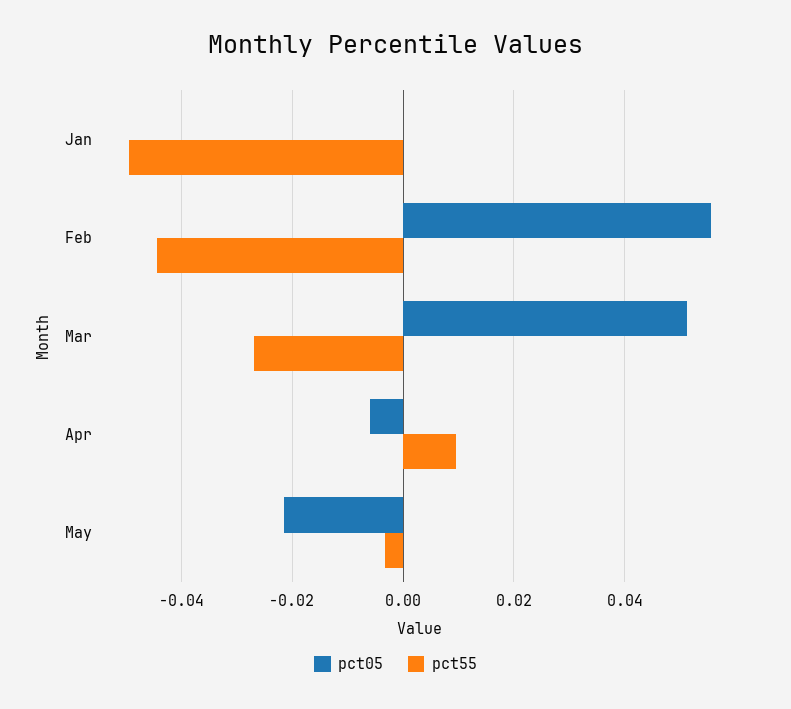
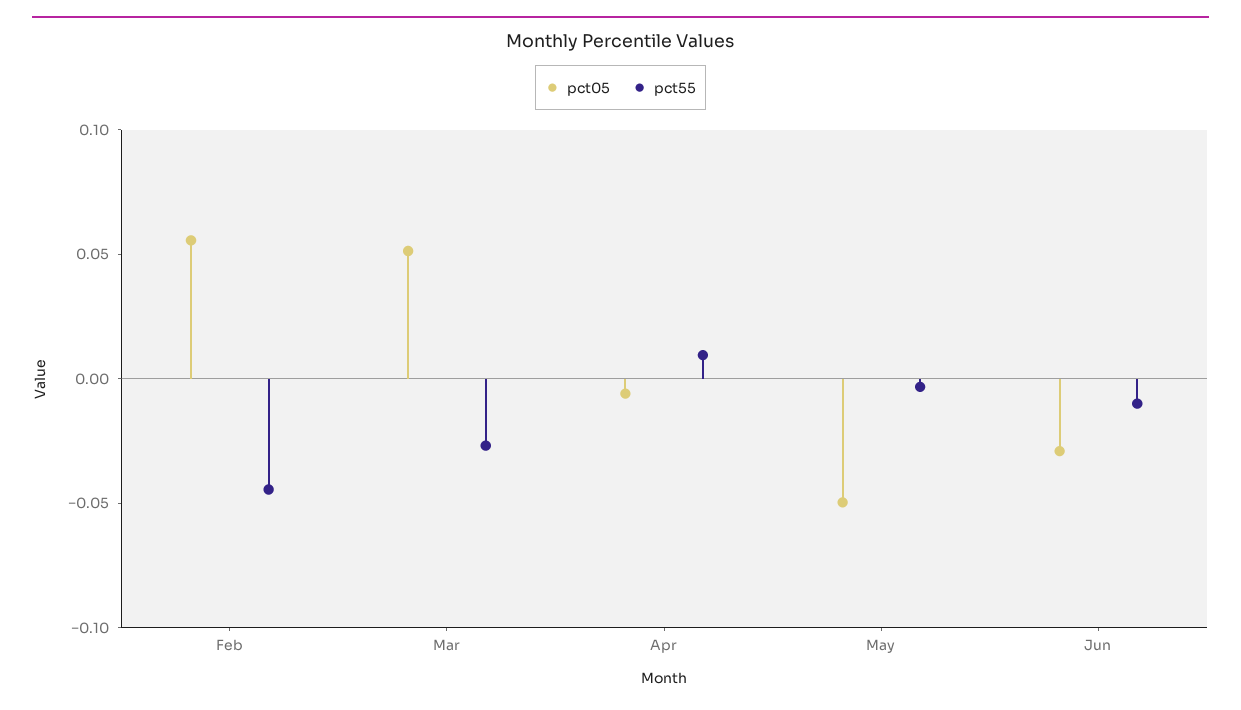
pct05, Jan: 0 -> none
pct55, Jan: -0.05 -> none
pct05, May: -0.022 -> -0.05
pct05, Jun: none -> -0.03
pct55, Jun: none -> -0.01

